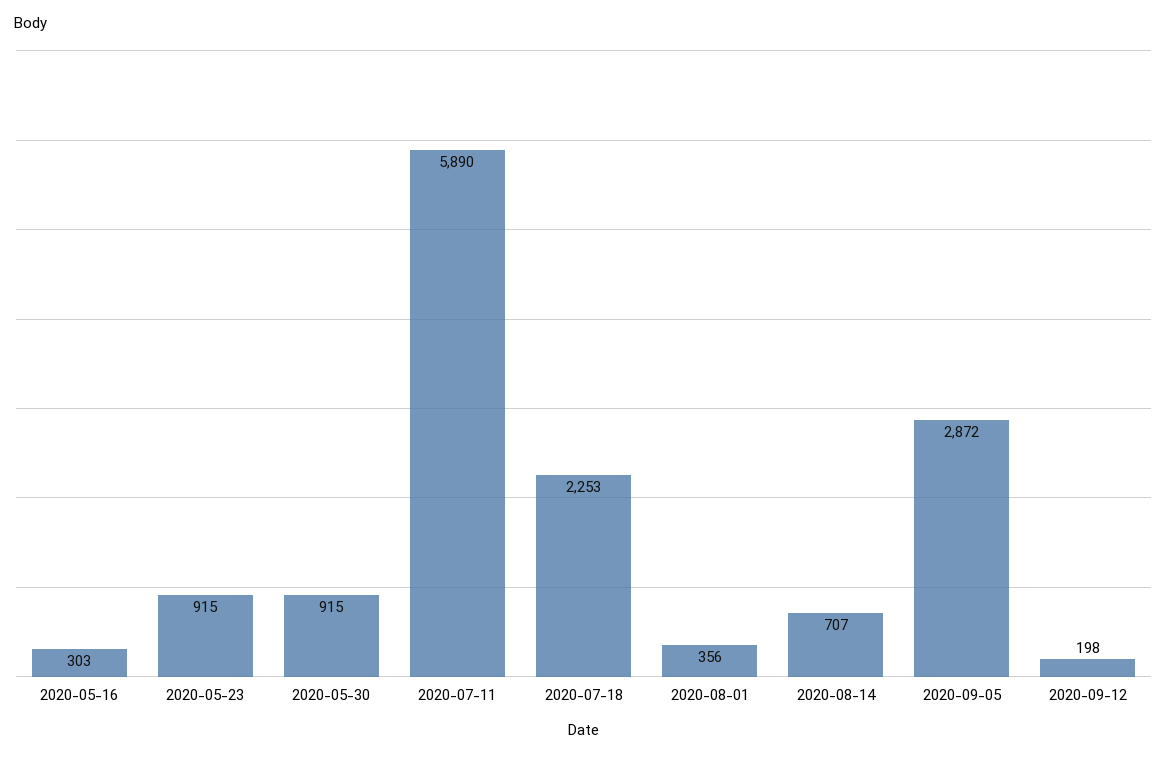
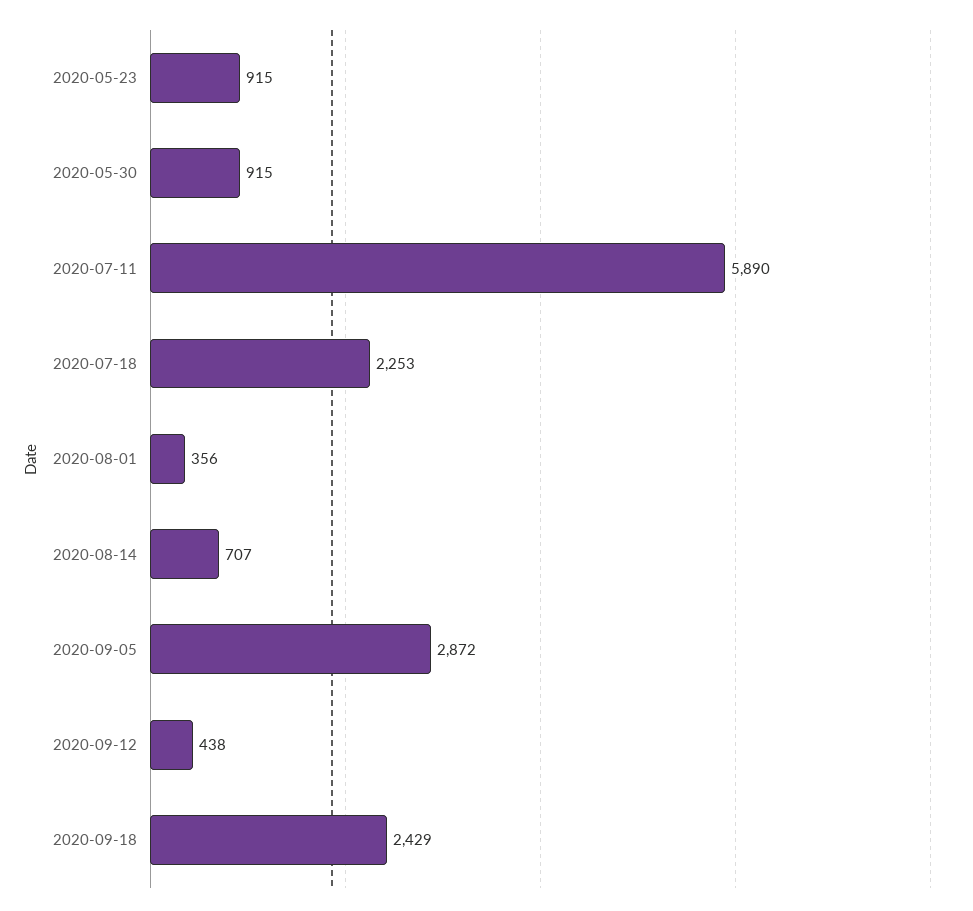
2020-05-16: 303 -> none
2020-09-12: 198 -> 438
2020-09-18: none -> 2429

